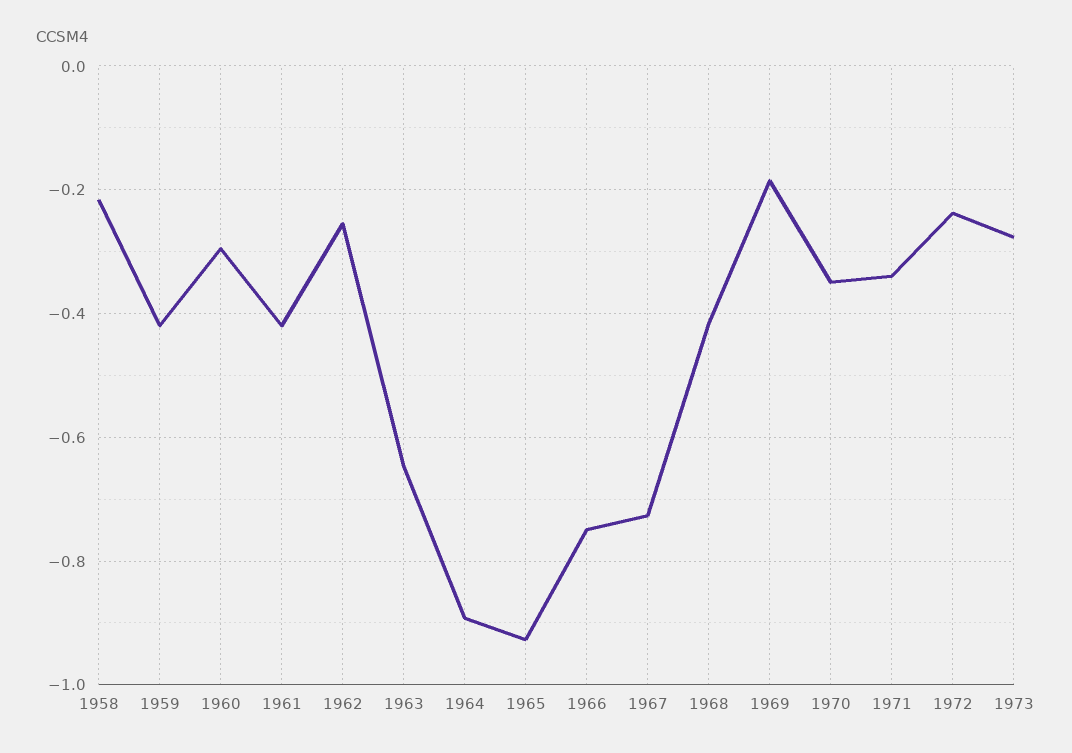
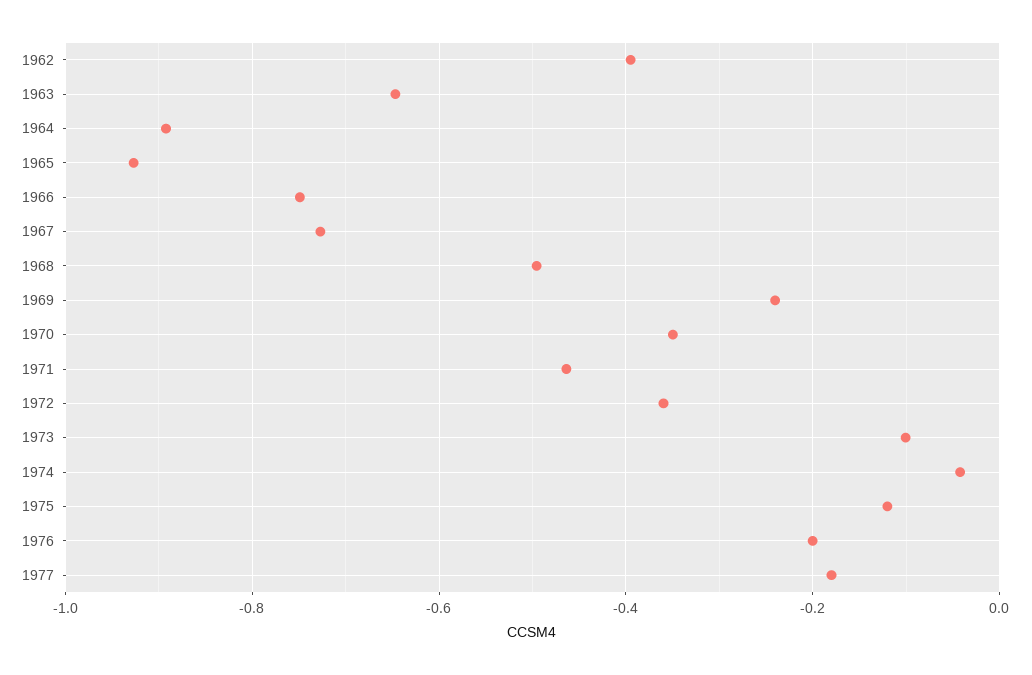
1958: -0.22 -> none
1959: -0.42 -> none
1960: -0.3 -> none
1961: -0.42 -> none
1962: -0.26 -> -0.4
1968: -0.42 -> -0.5
1969: -0.18 -> -0.24
1971: -0.34 -> -0.46
1972: -0.24 -> -0.36
1973: -0.28 -> -0.1
1974: none -> -0.04
1975: none -> -0.12
1976: none -> -0.2
1977: none -> -0.18

